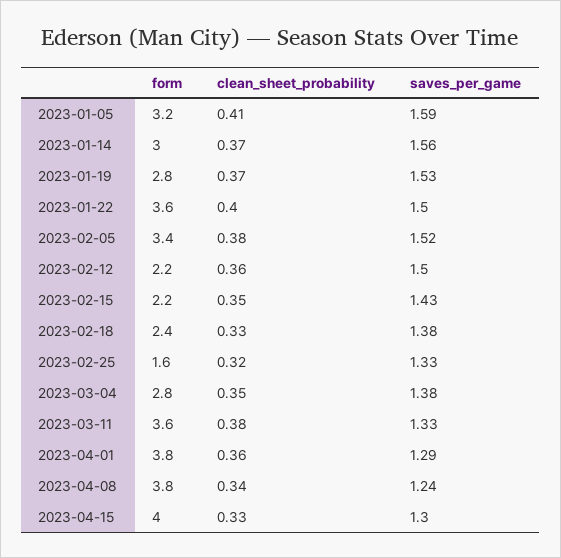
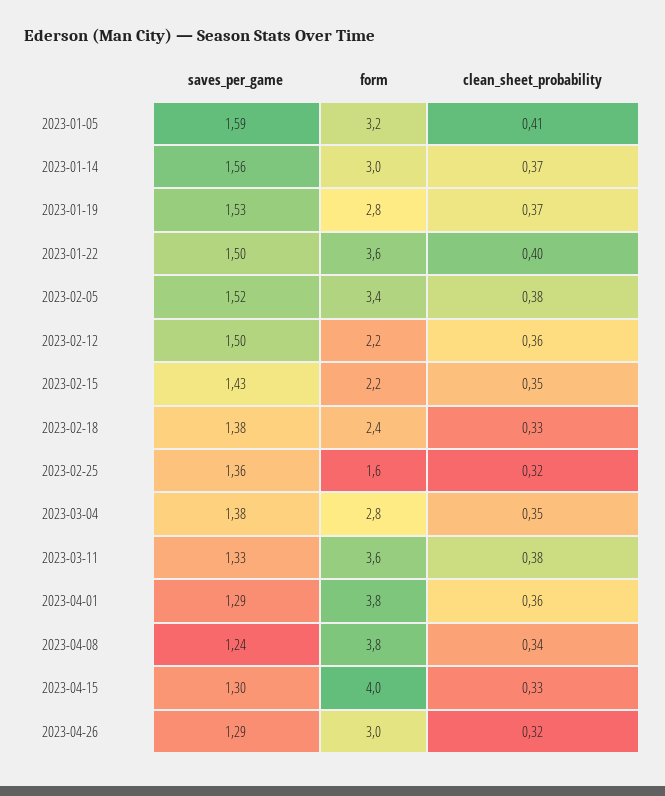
saves_per_game, 2023-02-25: 1.33 -> 1.36
saves_per_game, 2023-04-26: none -> 1.29
form, 2023-04-26: none -> 3
clean_sheet_probability, 2023-04-26: none -> 0.32

